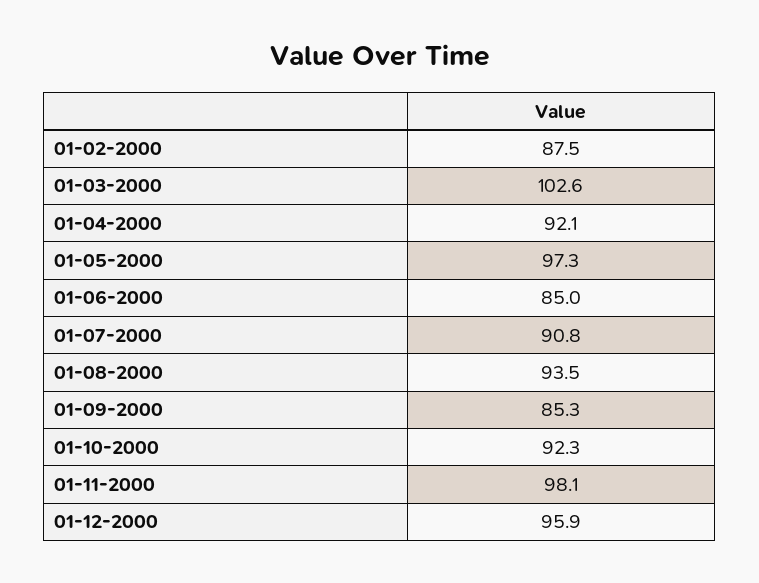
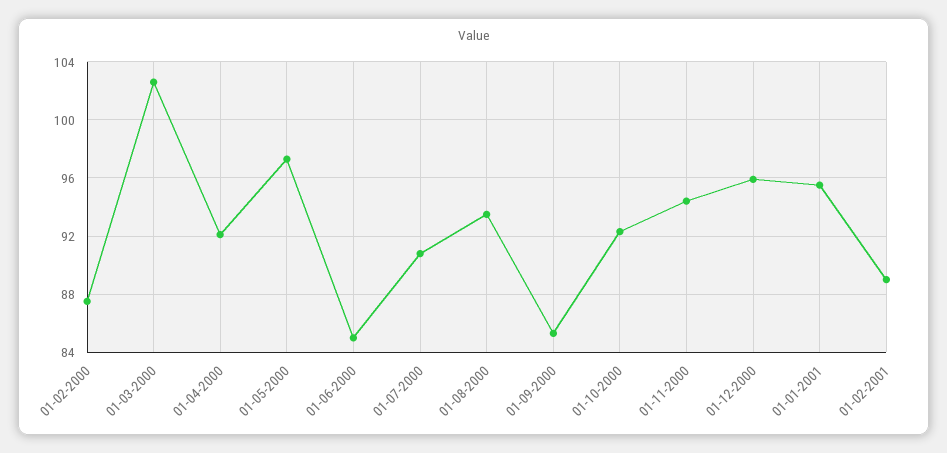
01-11-2000: 98.1 -> 94.5
01-01-2001: none -> 95.5
01-02-2001: none -> 89

